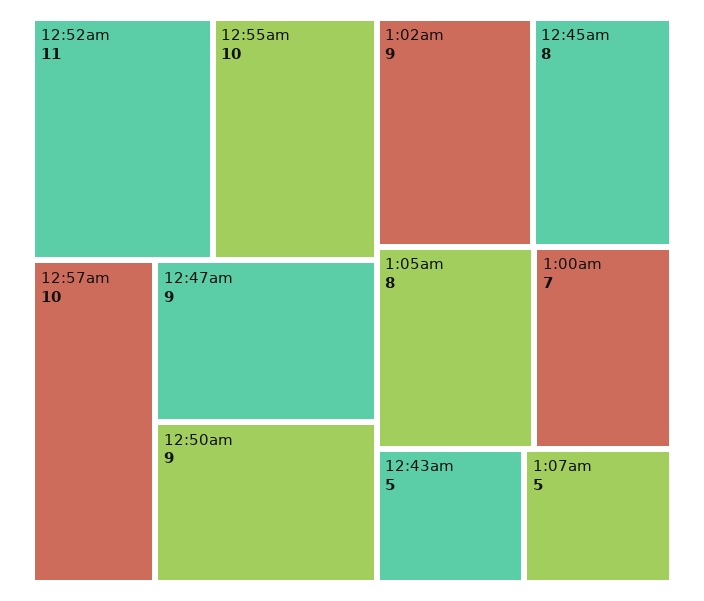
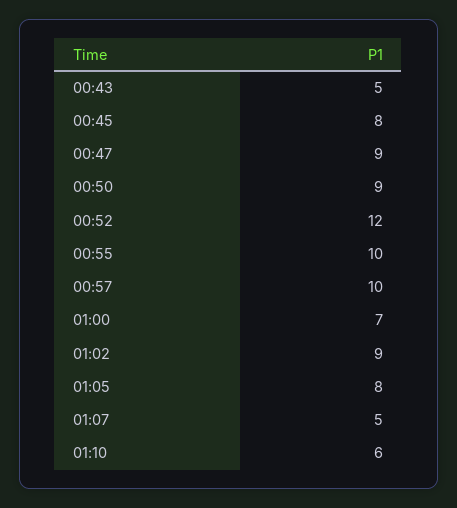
12:52am: 11 -> 12
01:10: none -> 6

